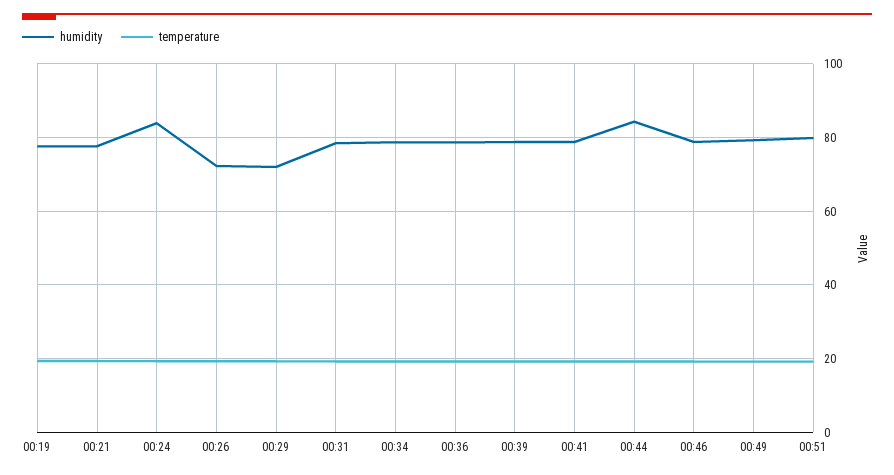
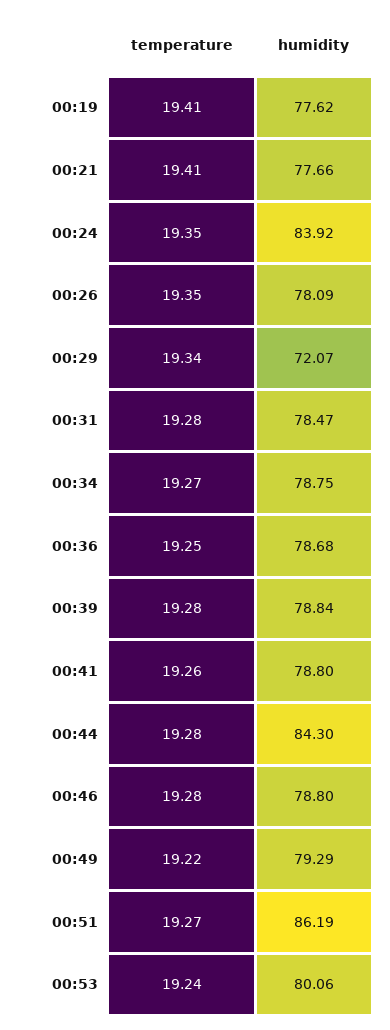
humidity, 00:26: 72 -> 78.09
humidity, 00:51: 80 -> 86.19
temperature, 00:53: none -> 19.24
humidity, 00:53: none -> 80.06

